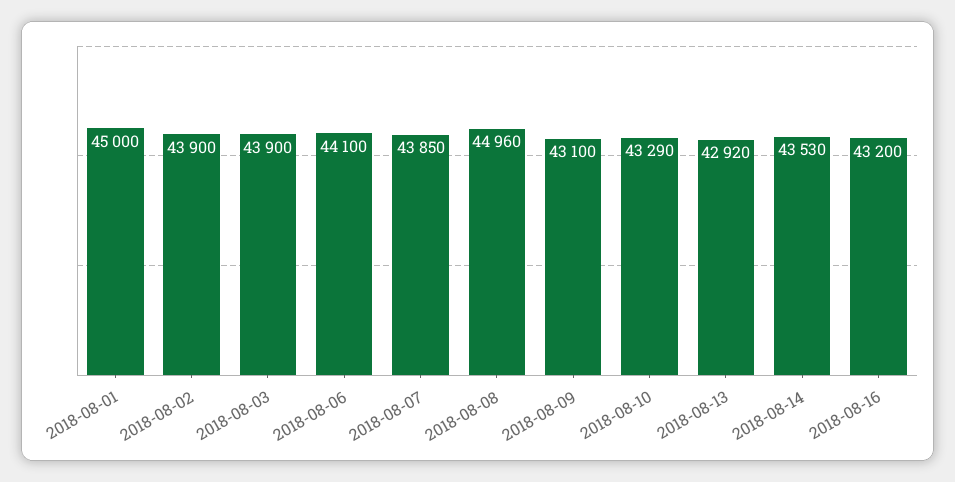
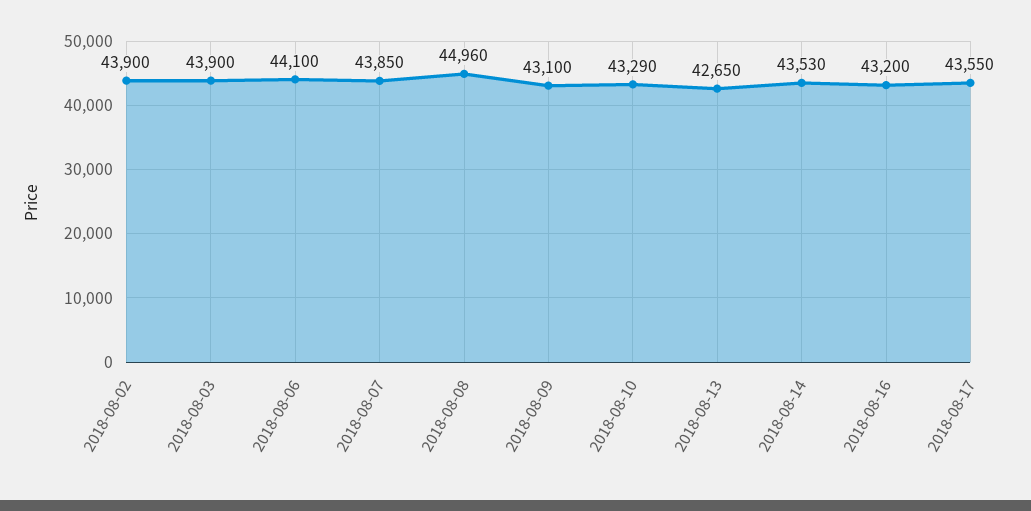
2018-08-01: 45000 -> none
2018-08-13: 42920 -> 42650
2018-08-17: none -> 43550

